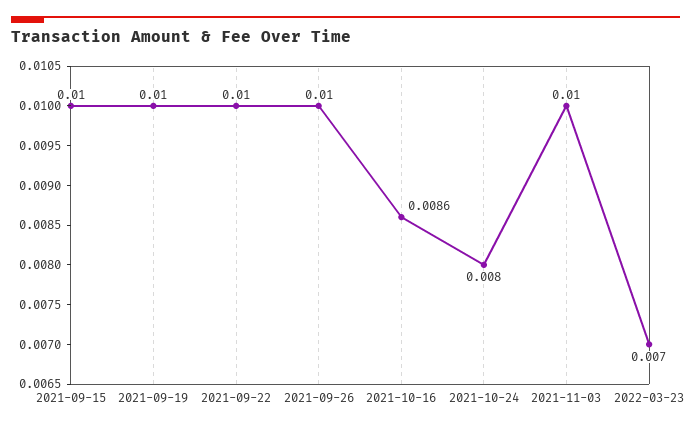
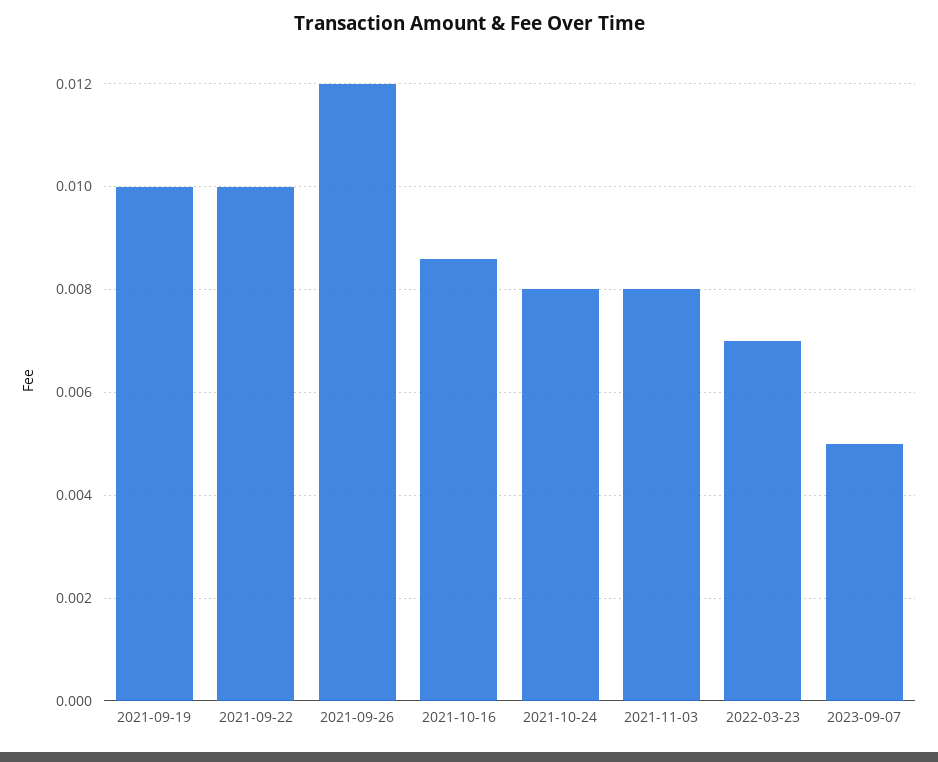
2021-09-15: 0.01 -> none
2021-09-26: 0.01 -> 0.012
2021-11-03: 0.01 -> 0.008
2023-09-07: none -> 0.005

